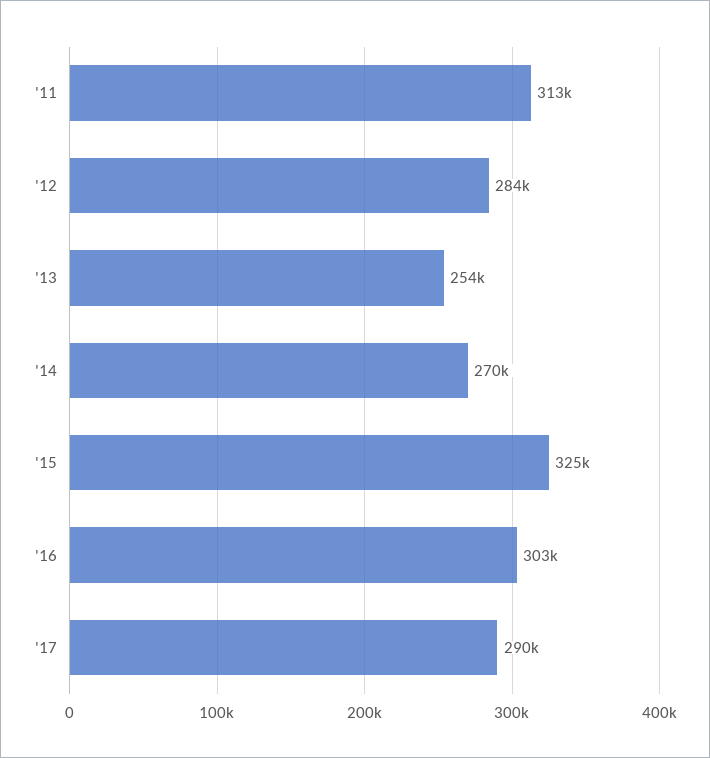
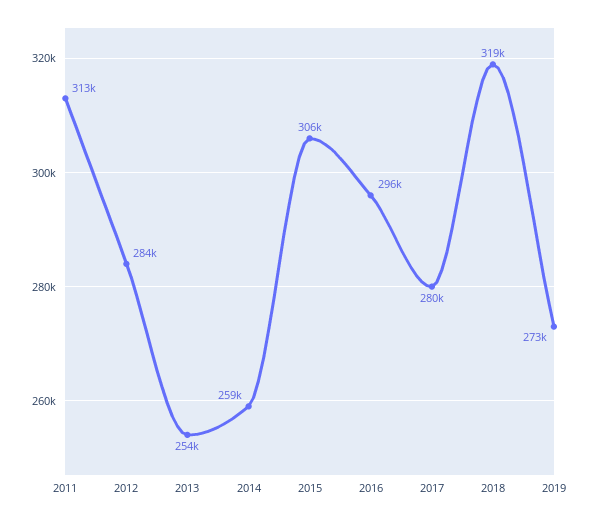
'14: 270000 -> 259000
'15: 325000 -> 306000
'16: 303000 -> 296000
'17: 290000 -> 280000
2018: none -> 319000
2019: none -> 273000

